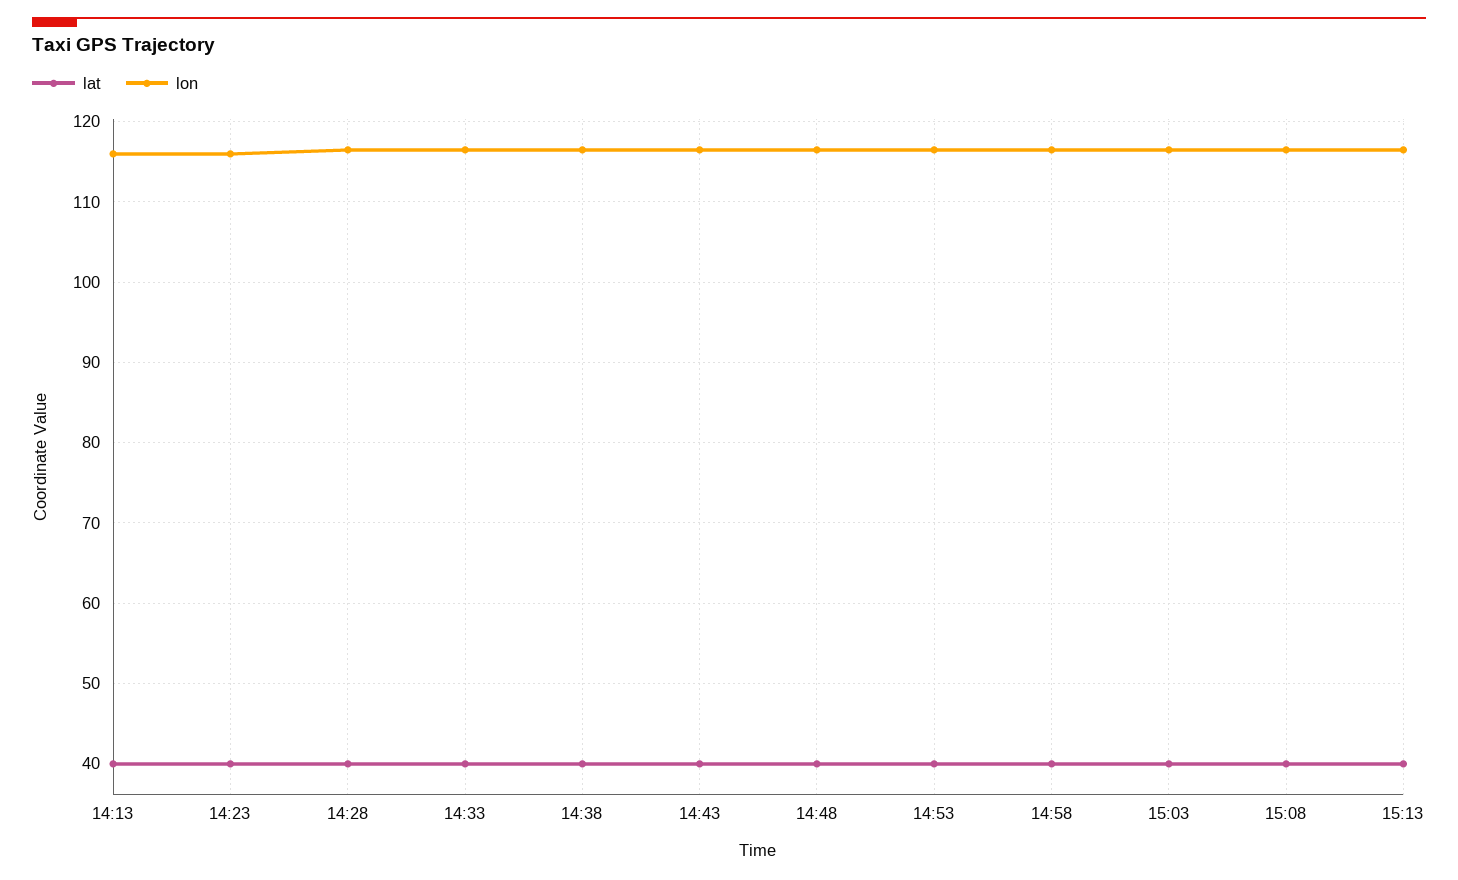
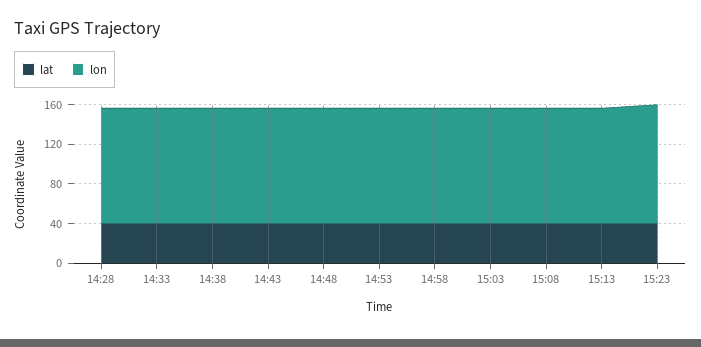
lat, 14:13: 40 -> none
lon, 14:13: 116 -> none
lat, 14:23: 40 -> none
lon, 14:23: 116 -> none
lat, 15:23: none -> 40
lon, 15:23: none -> 120

